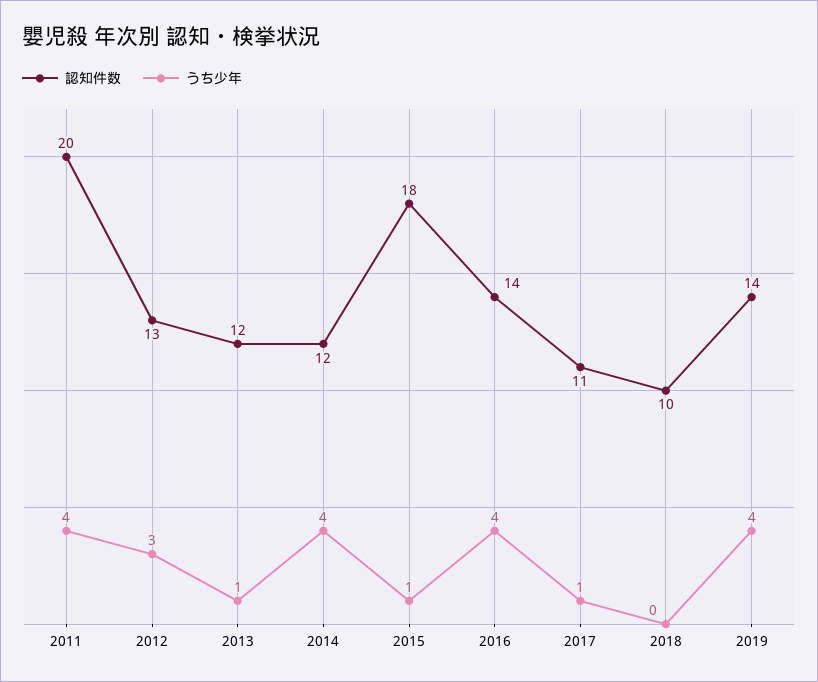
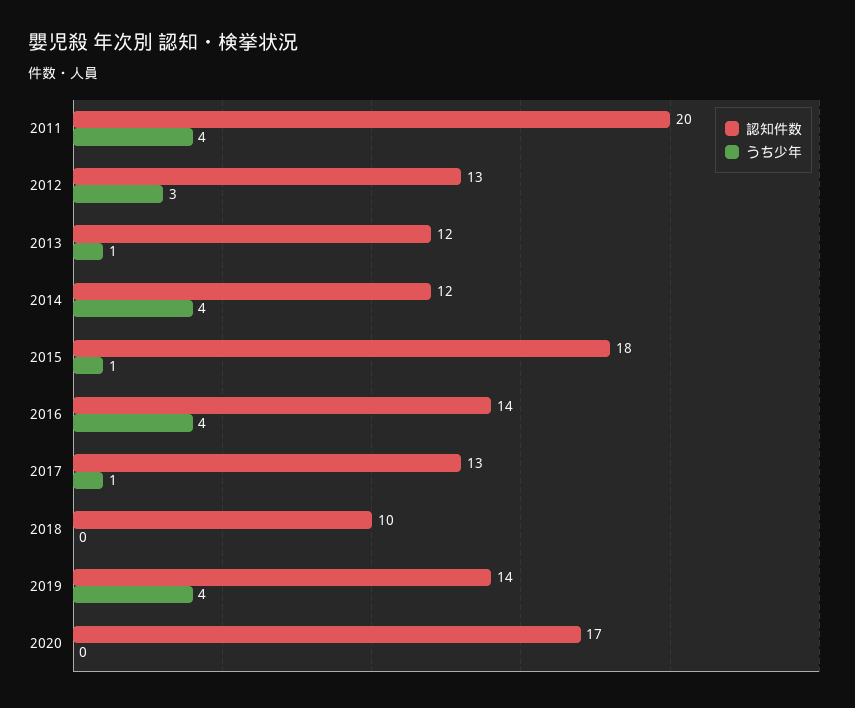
認知件数, 2017: 11 -> 13
認知件数, 2020: none -> 17
うち少年, 2020: none -> 0

